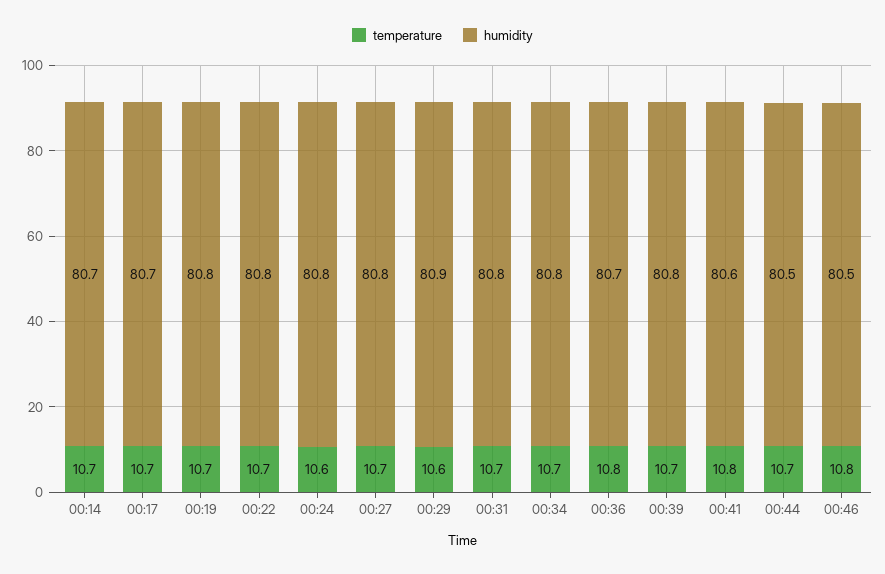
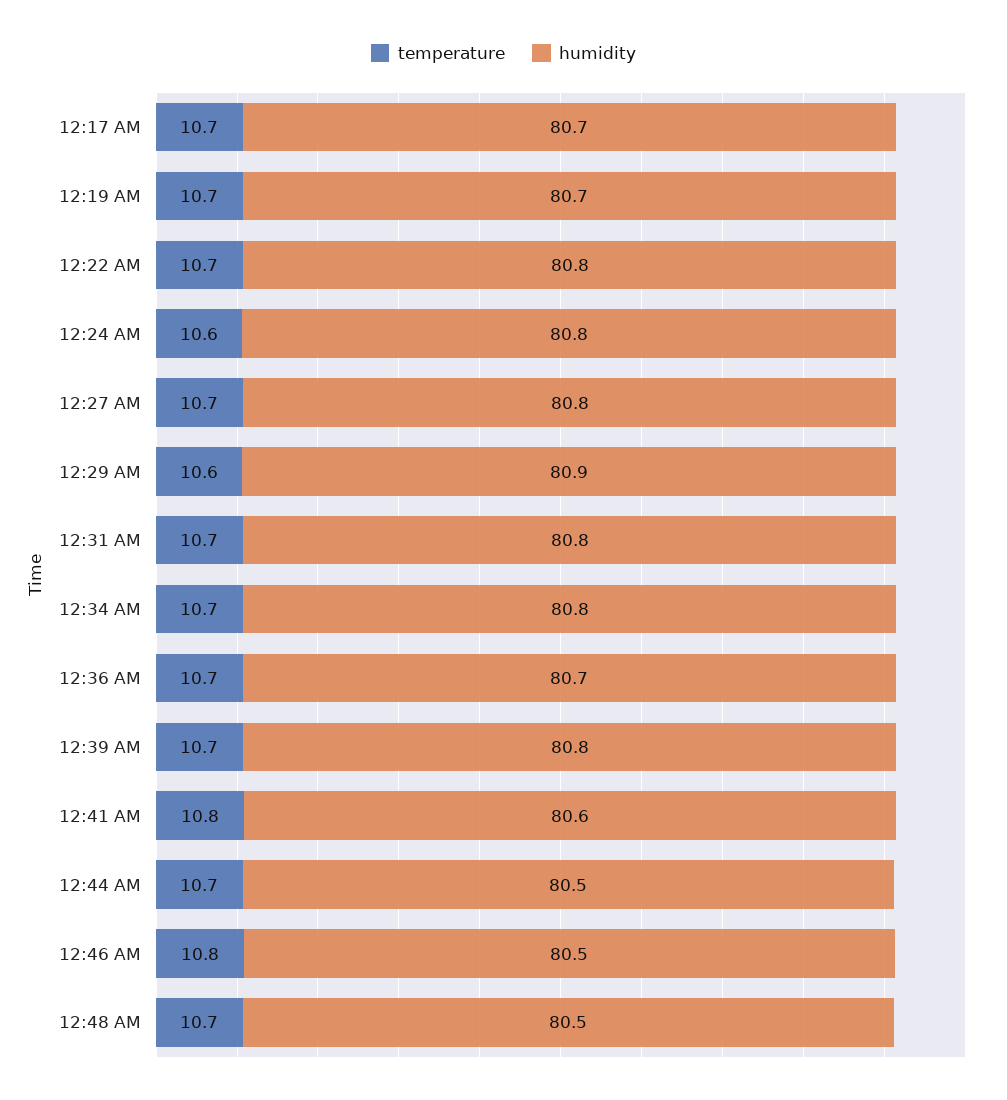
temperature, 00:14: 10.7 -> none
humidity, 00:14: 80.7 -> none
humidity, 00:19: 80.8 -> 80.7
temperature, 00:36: 10.8 -> 10.7
temperature, 12:48 AM: none -> 10.7
humidity, 12:48 AM: none -> 80.5

